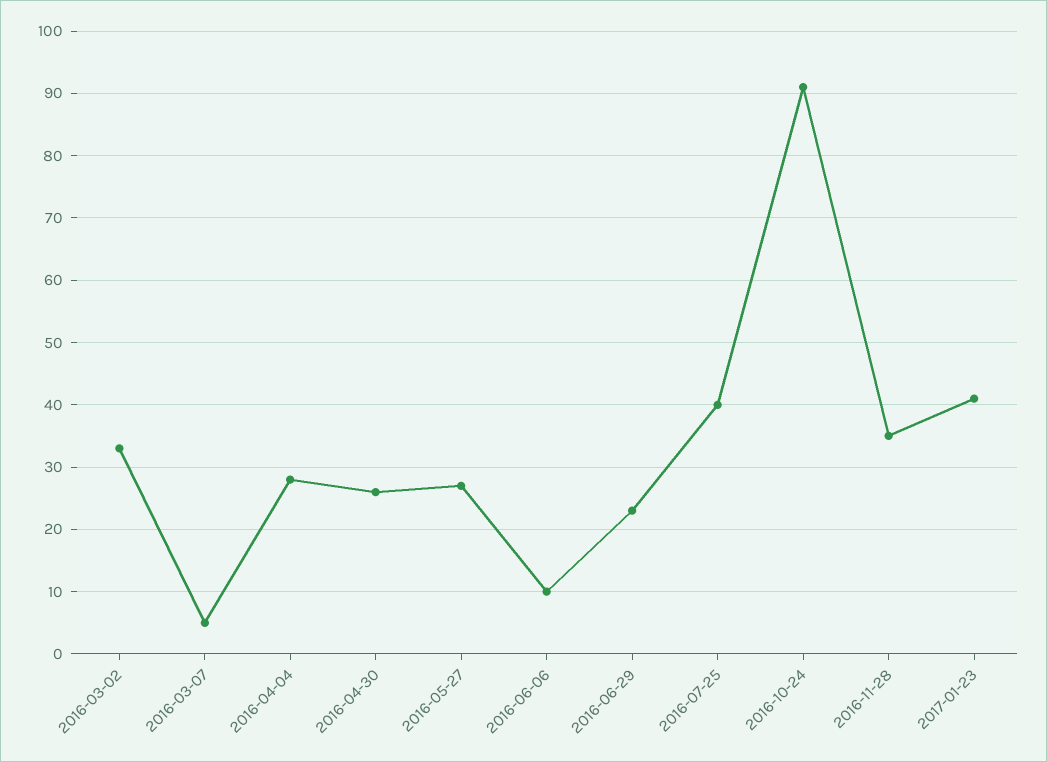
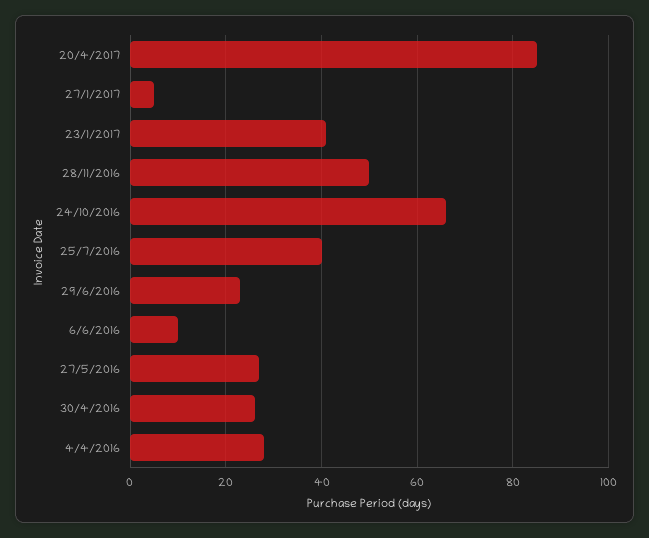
2016-03-02: 33 -> none
2016-03-07: 5 -> none
2016-10-24: 91 -> 65
2016-11-28: 35 -> 50
20/4/2017: none -> 85
27/1/2017: none -> 5

